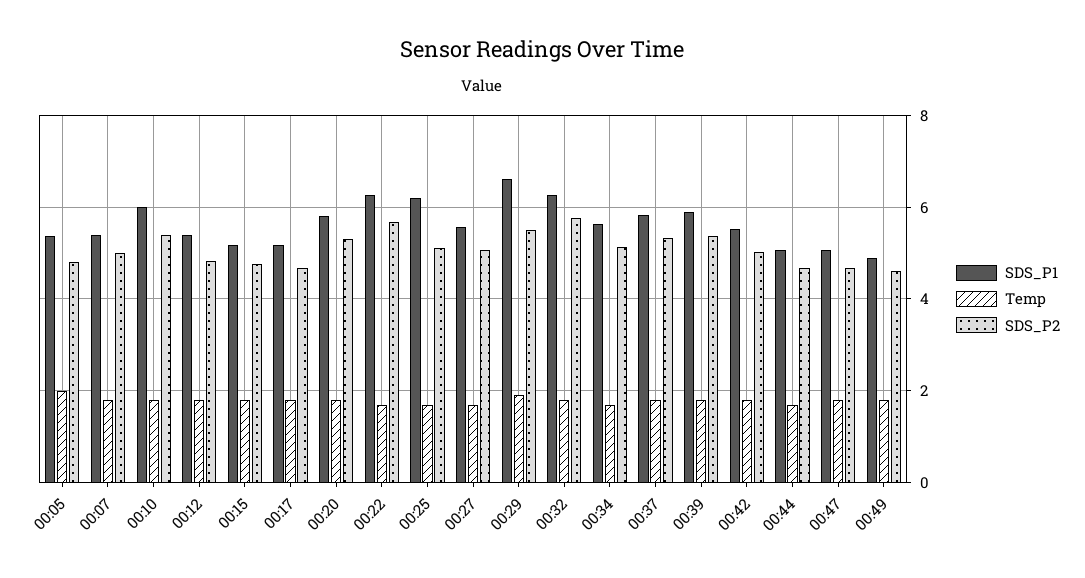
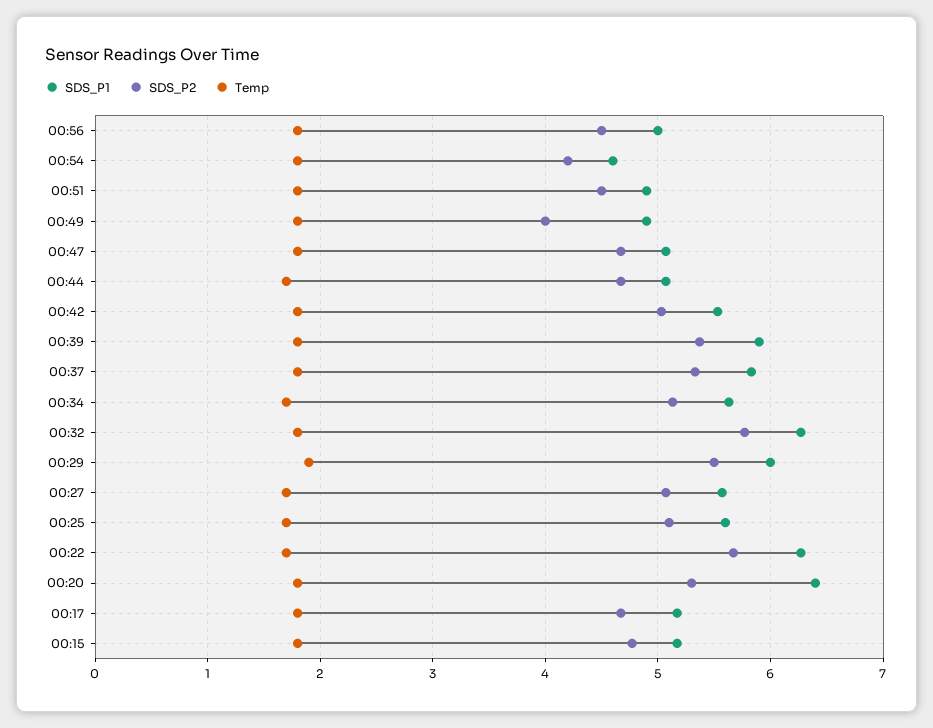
SDS_P1, 00:05: 5.4 -> none
Temp, 00:05: 2 -> none
SDS_P2, 00:05: 4.8 -> none
SDS_P1, 00:07: 5.4 -> none
Temp, 00:07: 1.8 -> none
SDS_P2, 00:07: 5 -> none
SDS_P1, 00:10: 6 -> none
Temp, 00:10: 1.8 -> none
SDS_P2, 00:10: 5.4 -> none
SDS_P1, 00:12: 5.4 -> none
Temp, 00:12: 1.8 -> none
SDS_P2, 00:12: 4.8 -> none
SDS_P1, 00:20: 5.8 -> 6.4
SDS_P1, 00:25: 6.2 -> 5.6
SDS_P1, 00:29: 6.6 -> 6
SDS_P2, 00:49: 4.6 -> 4
SDS_P1, 00:56: none -> 5
SDS_P2, 00:56: none -> 4.5
Temp, 00:56: none -> 1.8
SDS_P1, 00:54: none -> 4.6
SDS_P2, 00:54: none -> 4.2
Temp, 00:54: none -> 1.8
SDS_P1, 00:51: none -> 4.9
SDS_P2, 00:51: none -> 4.5
Temp, 00:51: none -> 1.8

